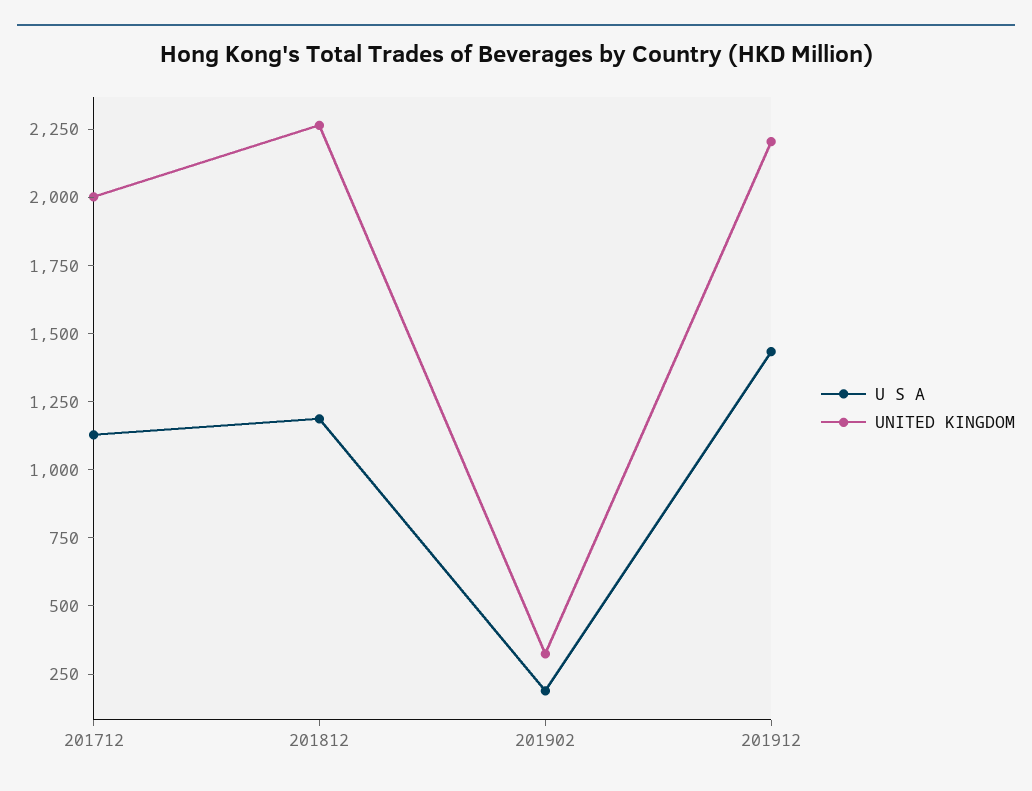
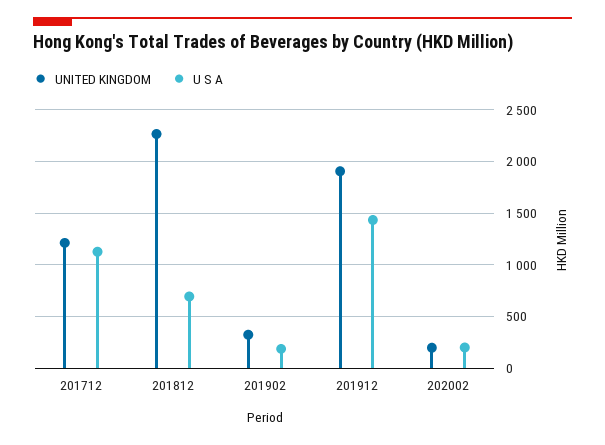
UNITED KINGDOM, 201712: 2000 -> 1200
U S A, 201812: 1200 -> 700
UNITED KINGDOM, 201912: 2200 -> 1900
UNITED KINGDOM, 202002: none -> 200
U S A, 202002: none -> 200

